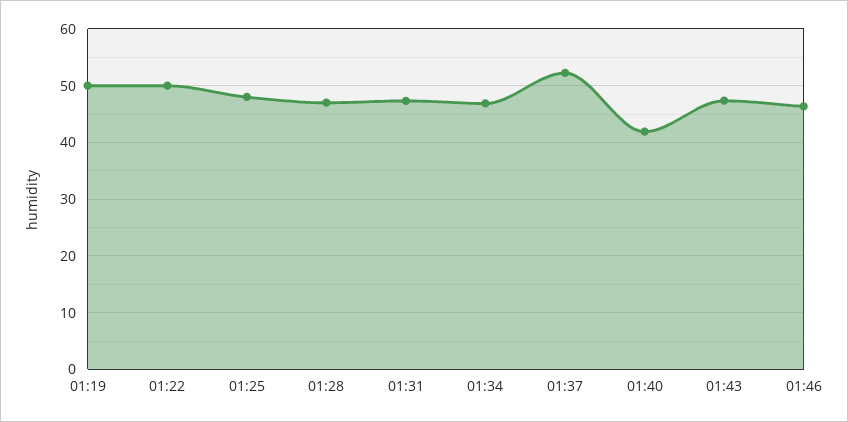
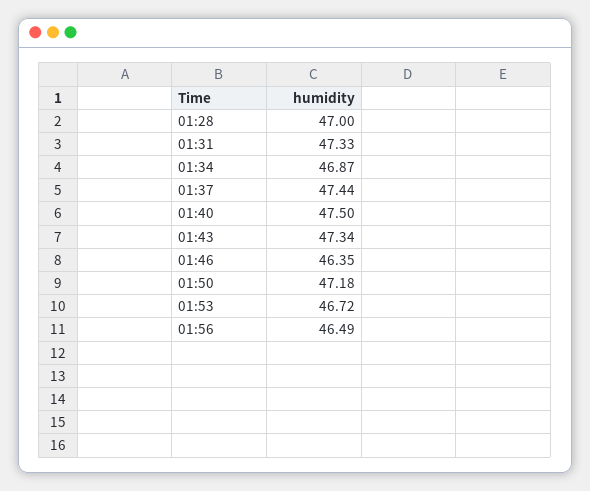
01:19: 50 -> none
01:22: 50 -> none
01:25: 48 -> none
01:37: 52 -> 47.44
01:40: 42 -> 47.5
01:50: none -> 47.18
01:53: none -> 46.72
01:56: none -> 46.49

